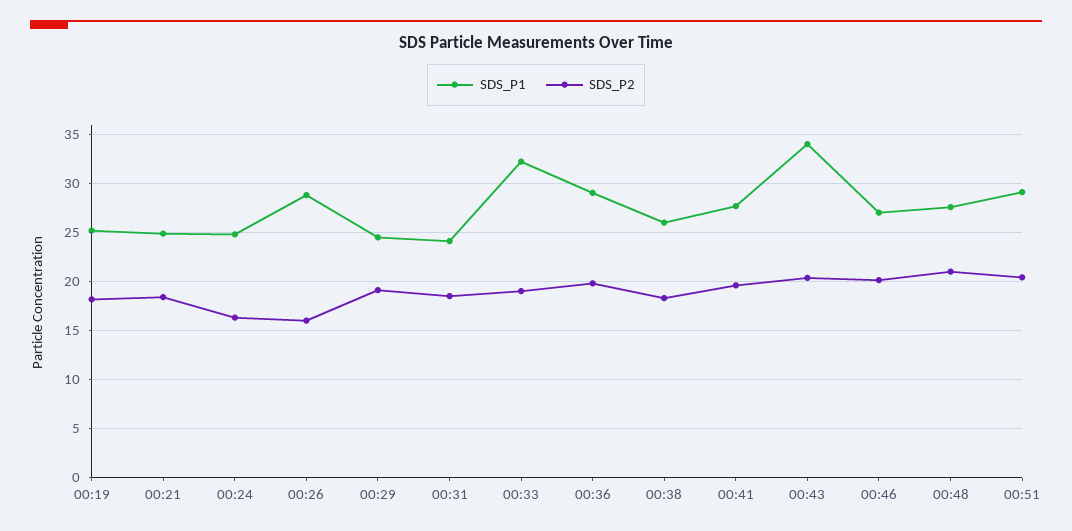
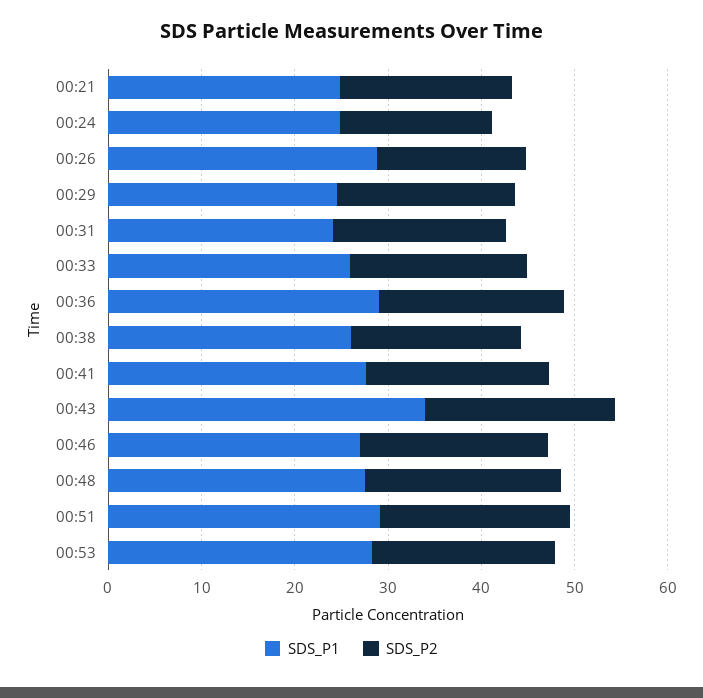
SDS_P1, 00:19: 25 -> none
SDS_P2, 00:19: 18 -> none
SDS_P1, 00:33: 32 -> 26
SDS_P1, 00:53: none -> 28
SDS_P2, 00:53: none -> 20

